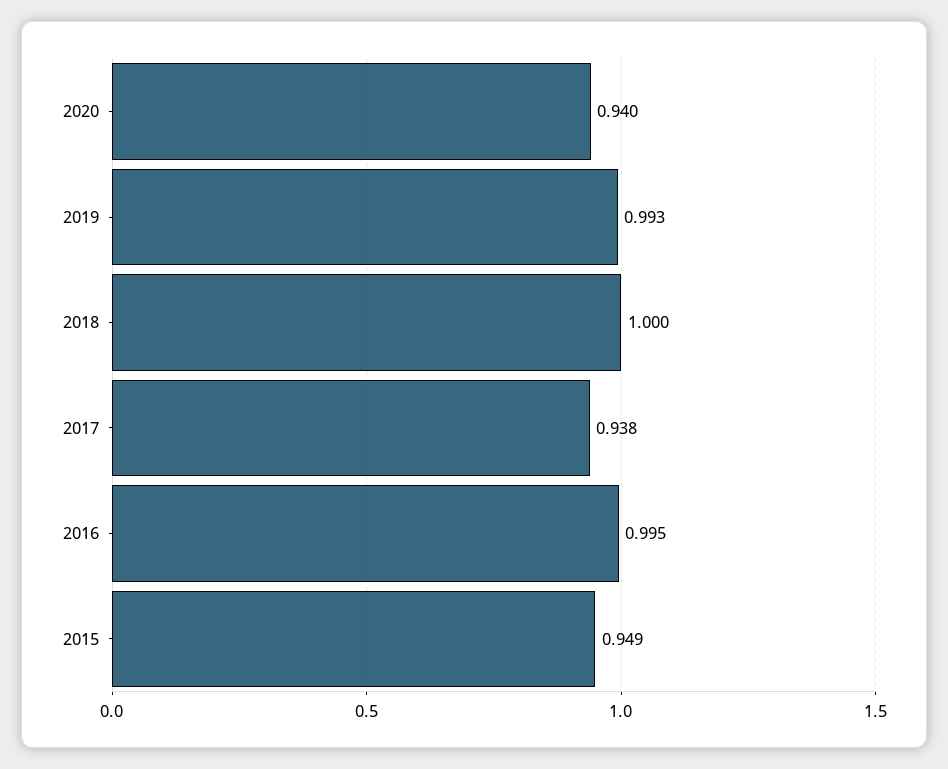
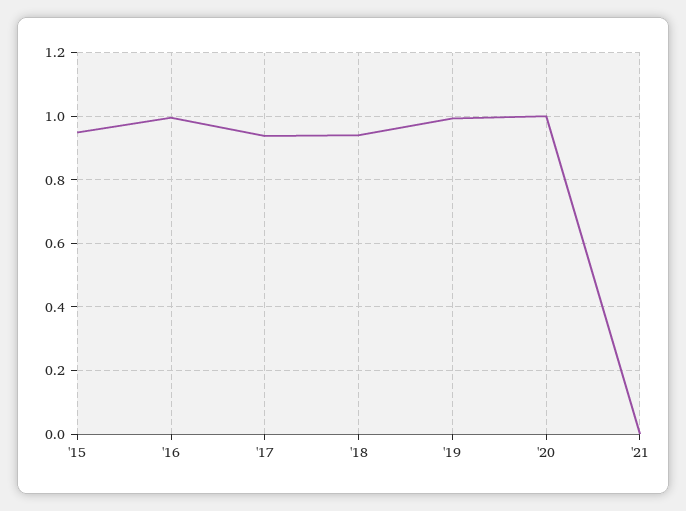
2020: 0.94 -> 1
2018: 1 -> 0.94
'21: none -> 0

